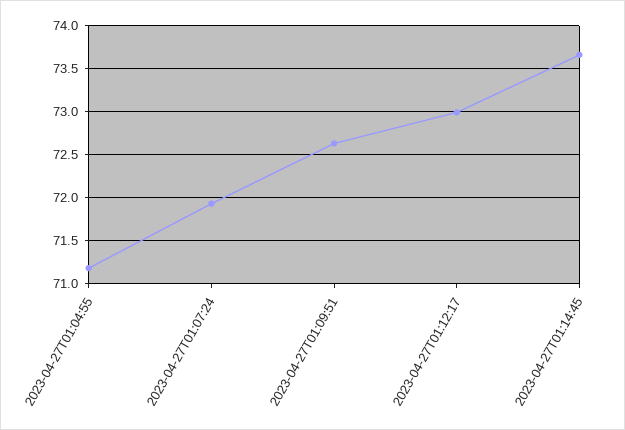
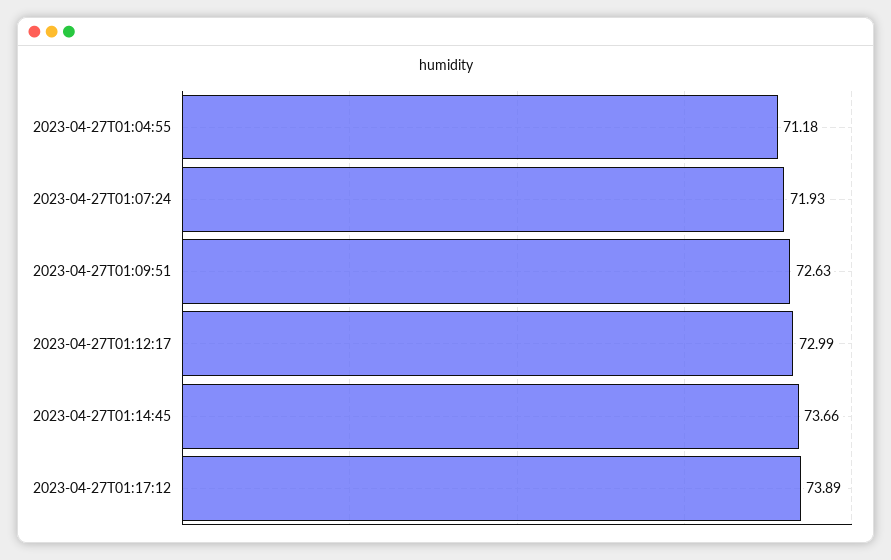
2023-04-27T01:17:12: none -> 73.89

